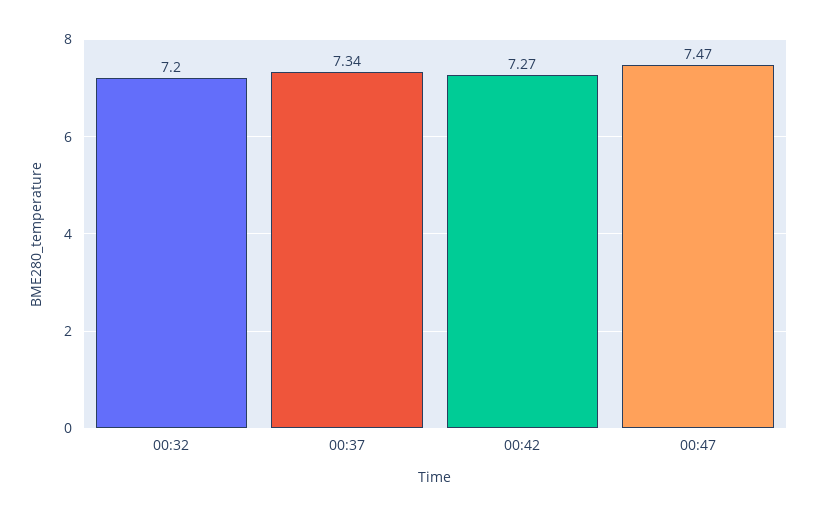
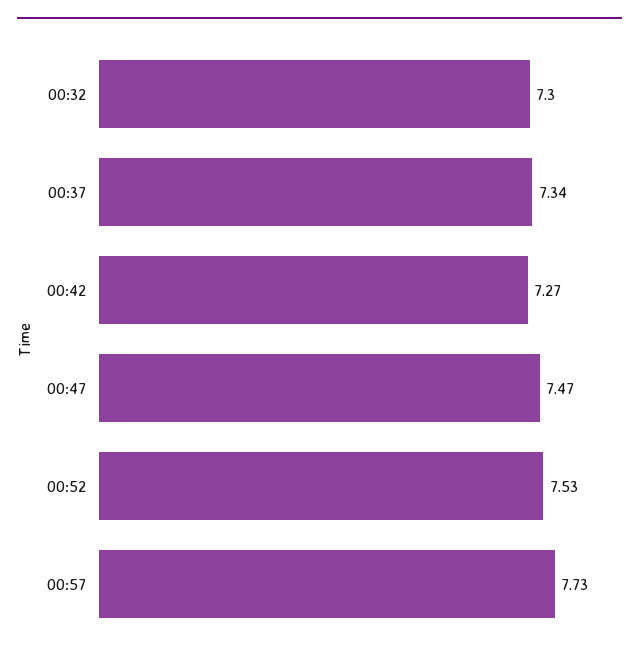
00:32: 7.2 -> 7.3
00:52: none -> 7.53
00:57: none -> 7.73

